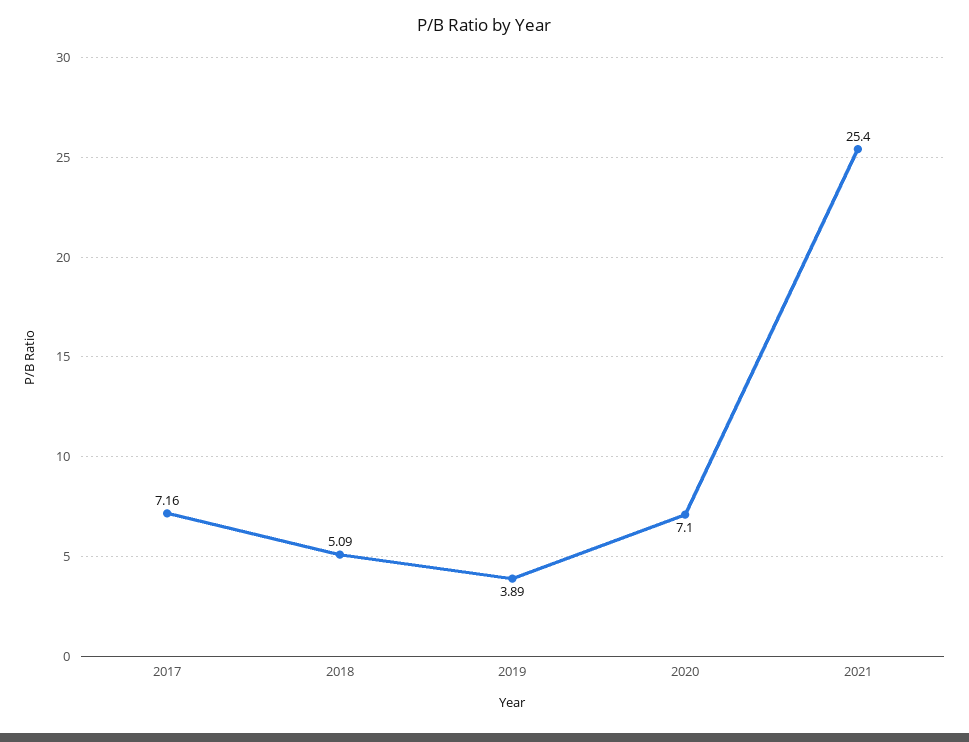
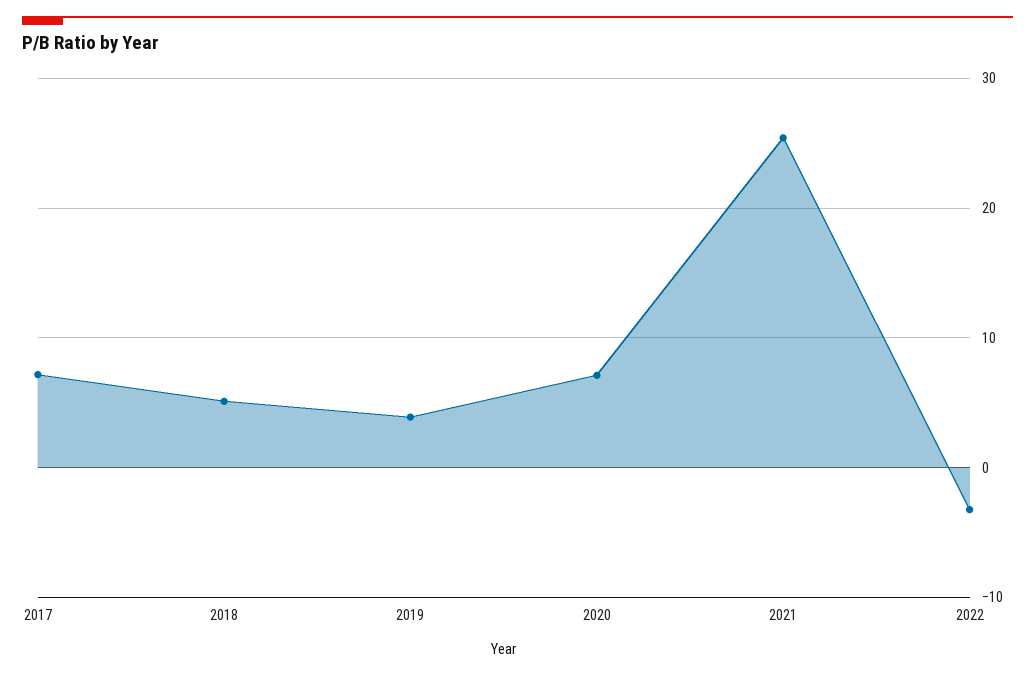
2022: none -> -3

